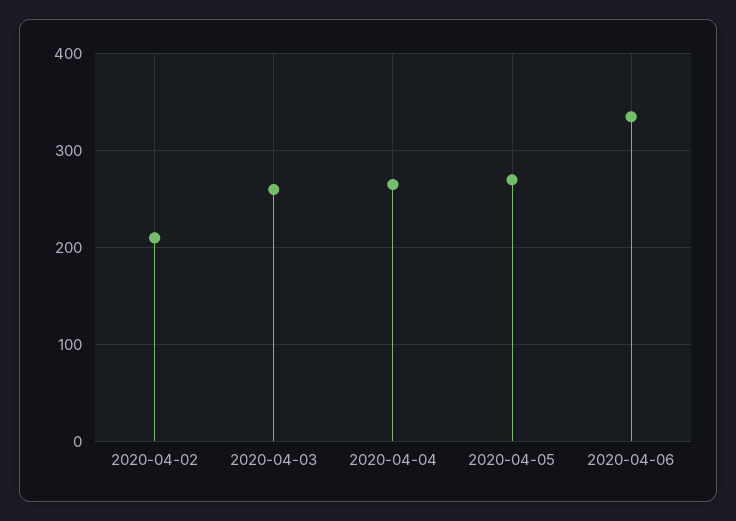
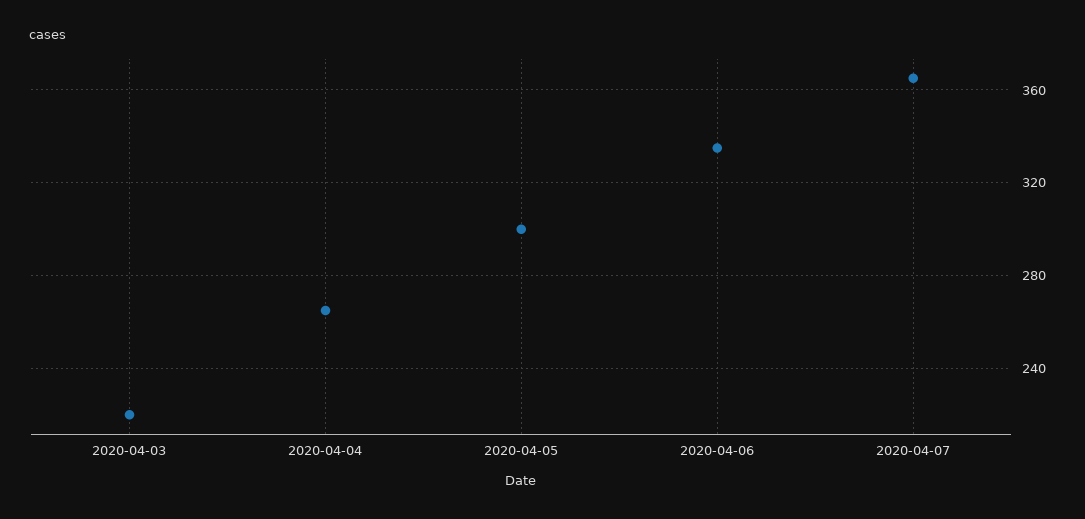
2020-04-02: 210 -> none
2020-04-03: 260 -> 220
2020-04-05: 270 -> 300
2020-04-07: none -> 365

